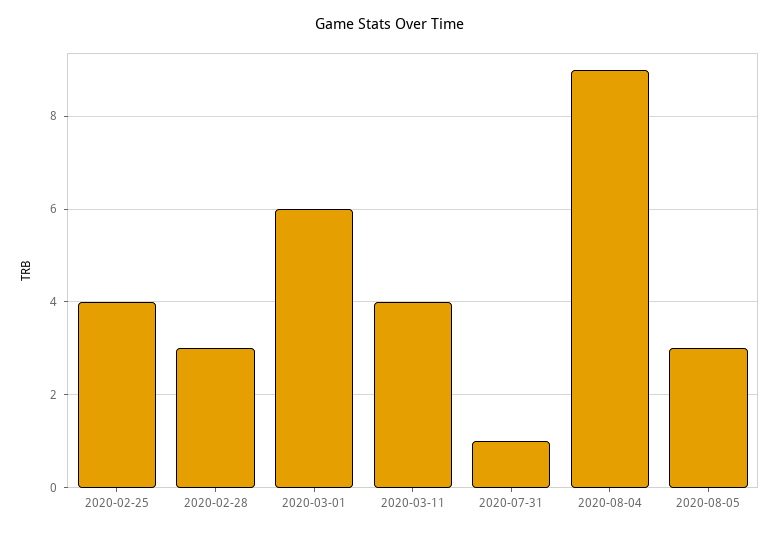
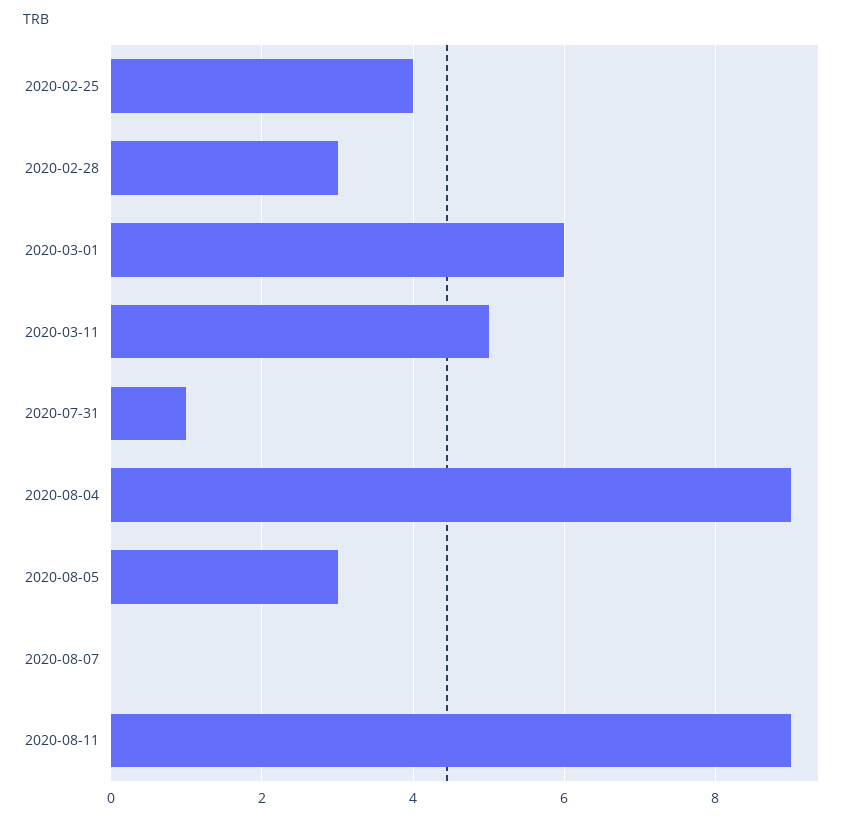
2020-03-11: 4 -> 5
2020-08-07: none -> 0
2020-08-11: none -> 9

